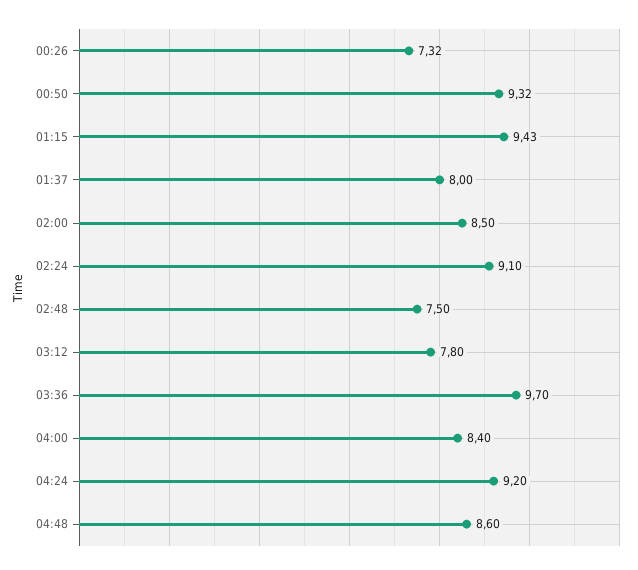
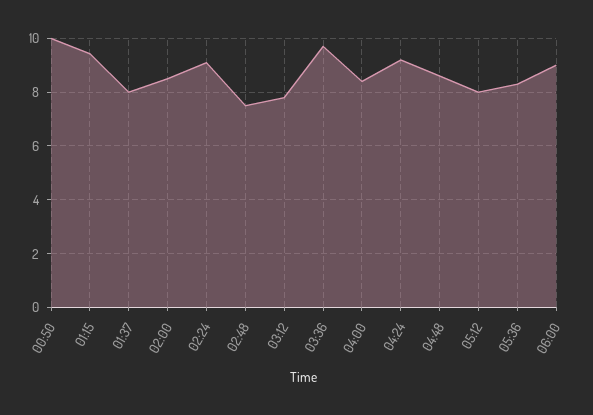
00:26: 7.32 -> none
00:50: 9.32 -> 10
05:12: none -> 8
05:36: none -> 8.25
06:00: none -> 9

